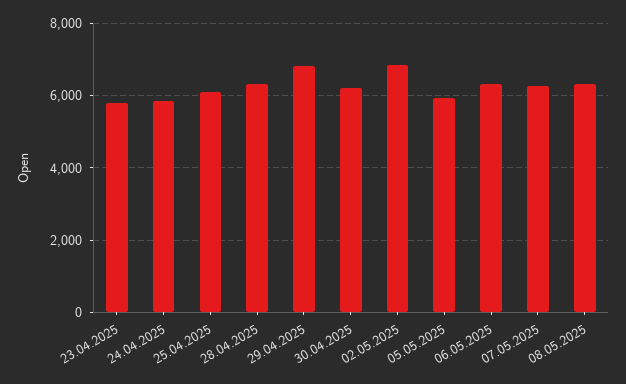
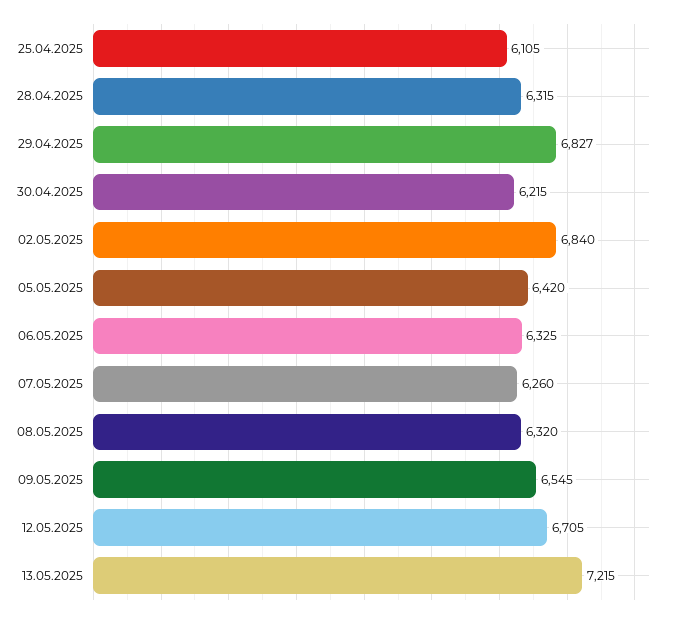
23.04.2025: 5800 -> none
24.04.2025: 5800 -> none
05.05.2025: 6000 -> 6420
09.05.2025: none -> 6545
12.05.2025: none -> 6705
13.05.2025: none -> 7215

